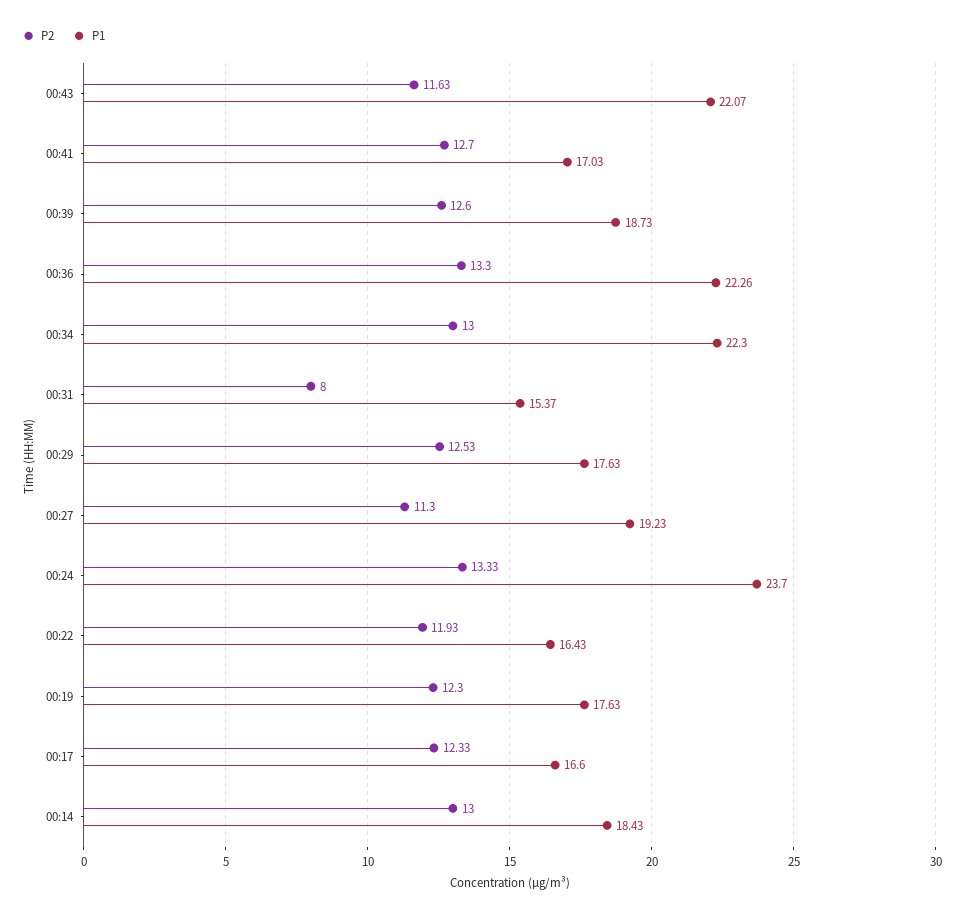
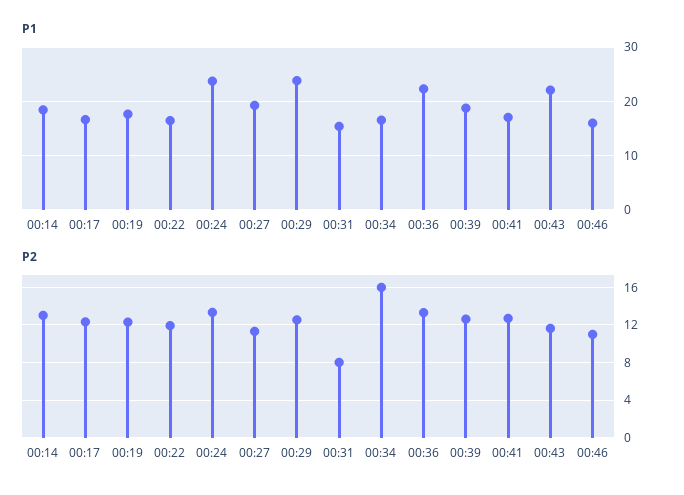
P2, 00:34: 13 -> 16
P1, 00:34: 22.3 -> 16
P1, 00:29: 17.63 -> 24
P1, 00:46: none -> 16
P2, 00:46: none -> 11

